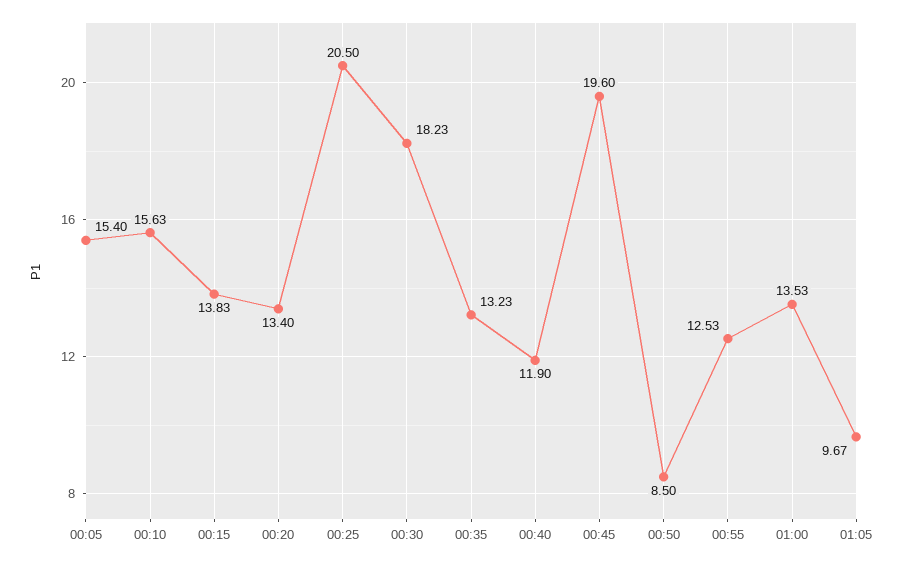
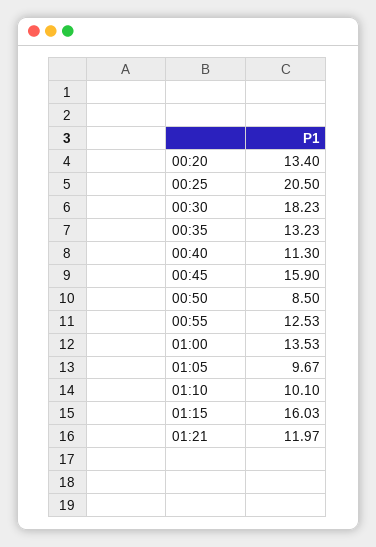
00:05: 15.4 -> none
00:10: 15.63 -> none
00:15: 13.83 -> none
00:40: 11.9 -> 11.3
00:45: 19.6 -> 15.9
01:10: none -> 10.1
01:15: none -> 16.03
01:21: none -> 11.97

